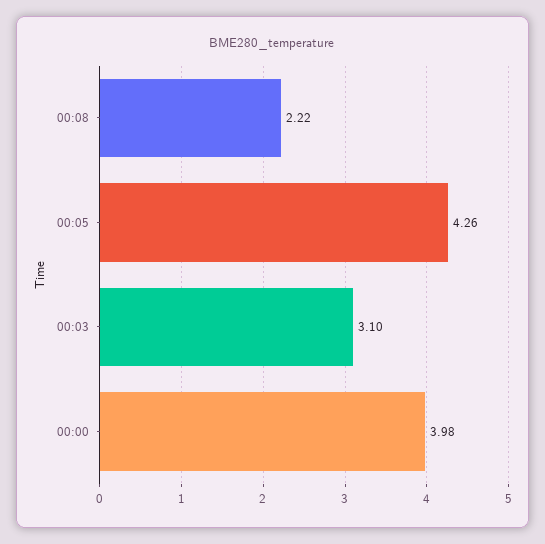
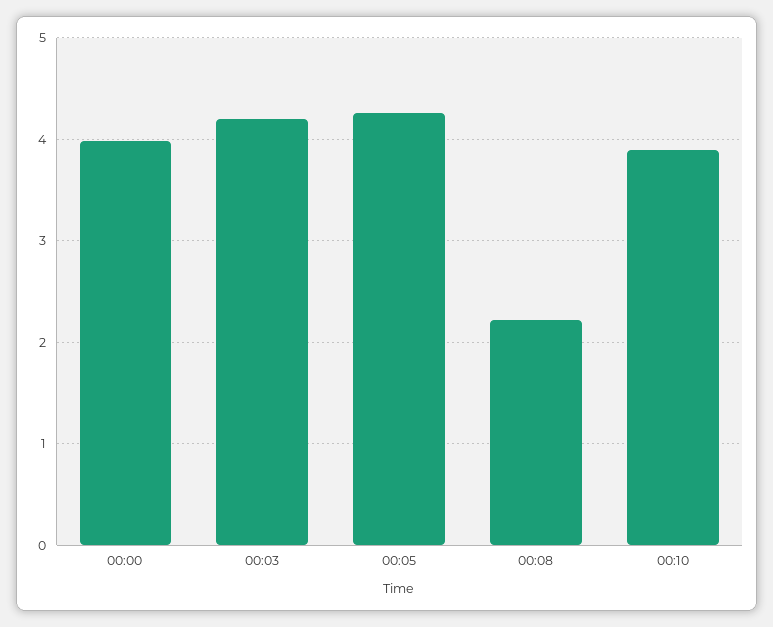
00:03: 3.1 -> 4.2
00:10: none -> 3.9

